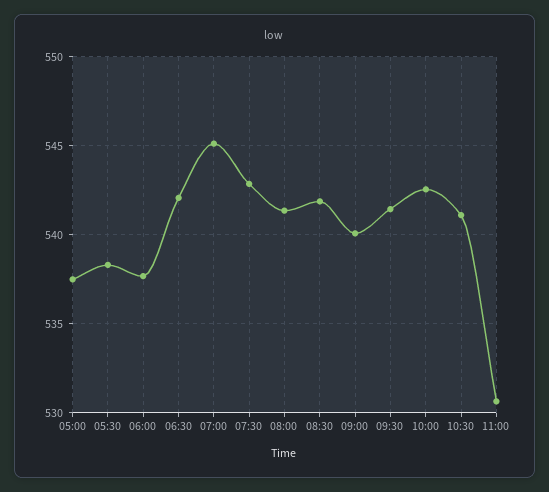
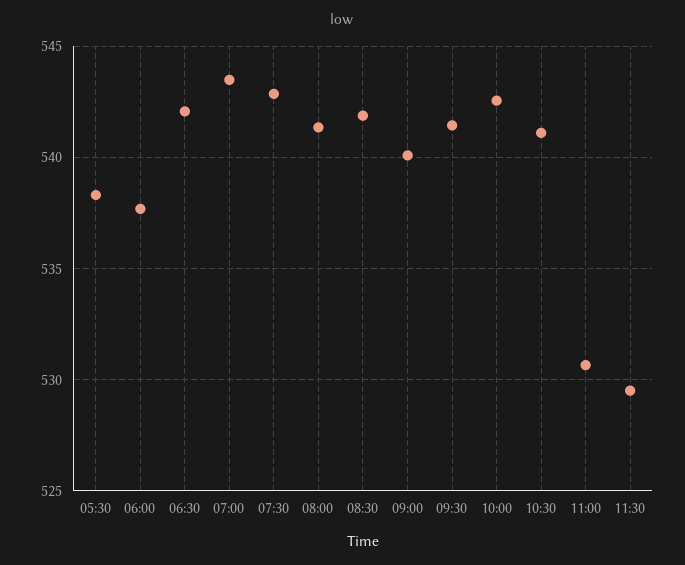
05:00: 537.5 -> none
07:00: 545 -> 543.5
11:30: none -> 529.5

